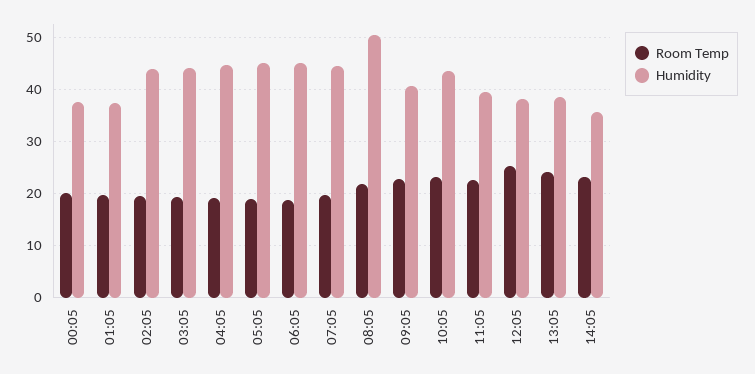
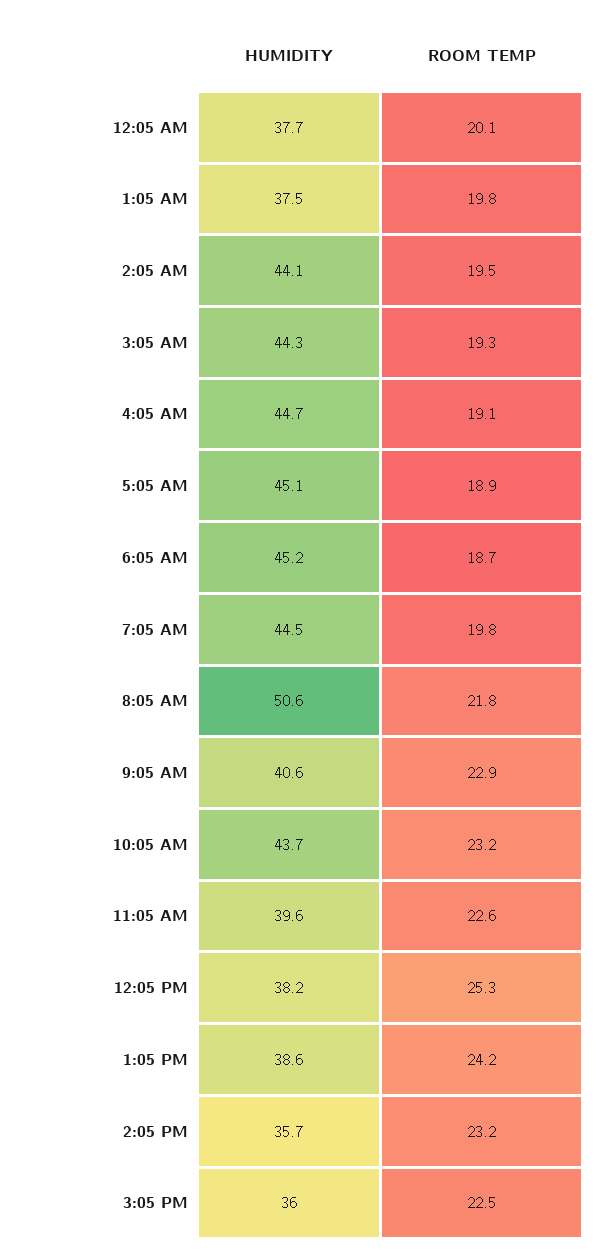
Humidity, 3:05 PM: none -> 36
Room Temp, 3:05 PM: none -> 22.5

